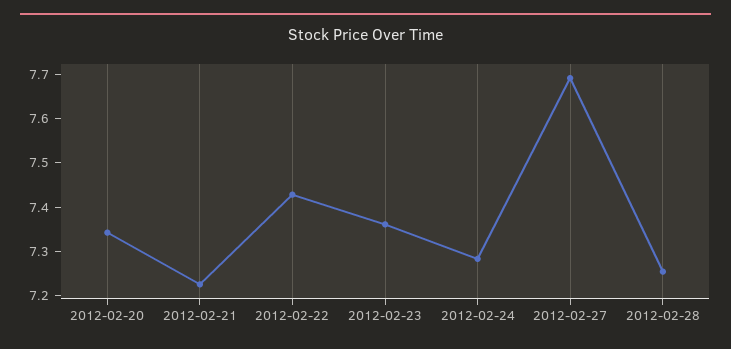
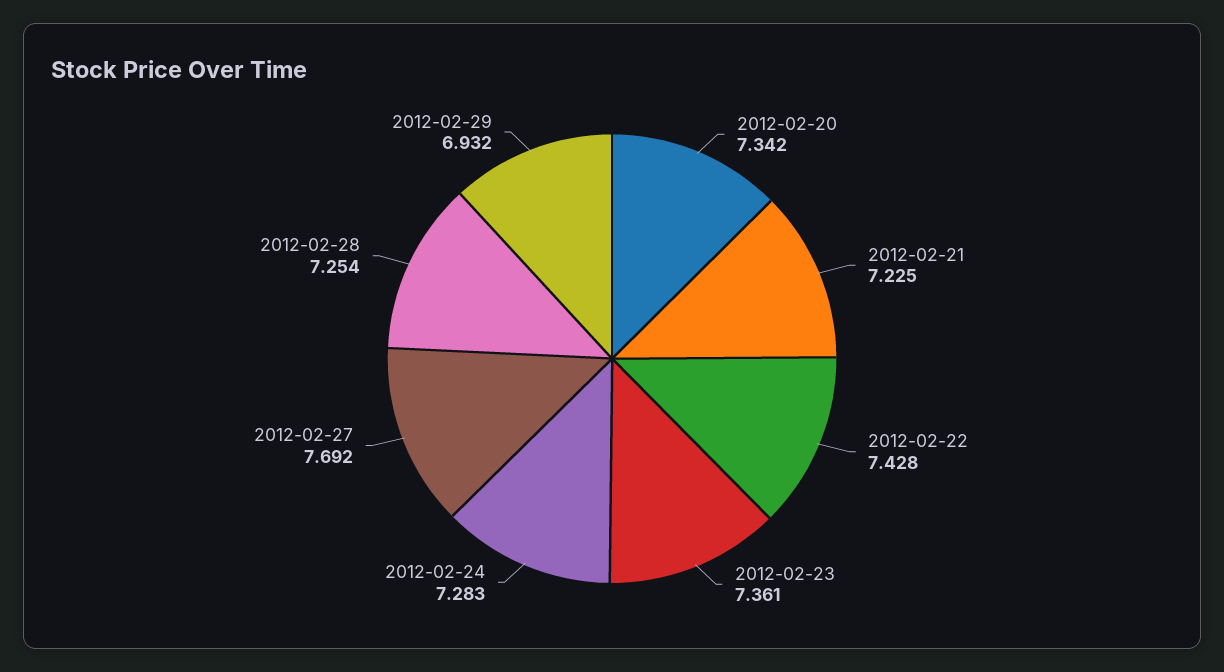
2012-02-29: none -> 6.932

